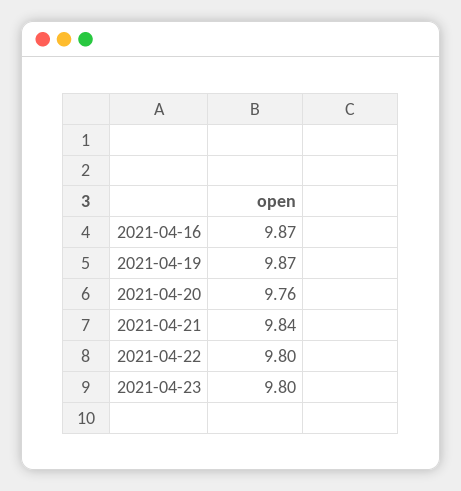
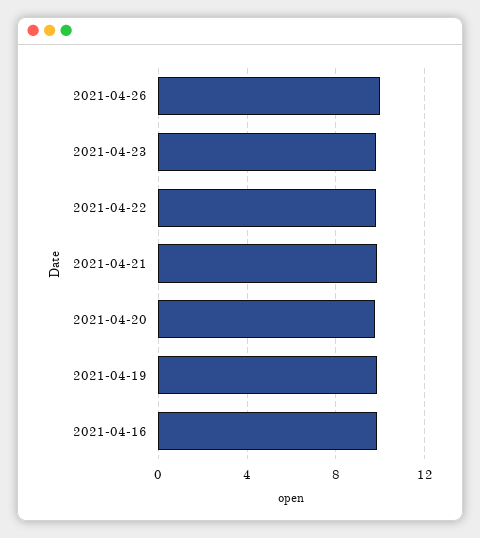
2021-04-26: none -> 10

